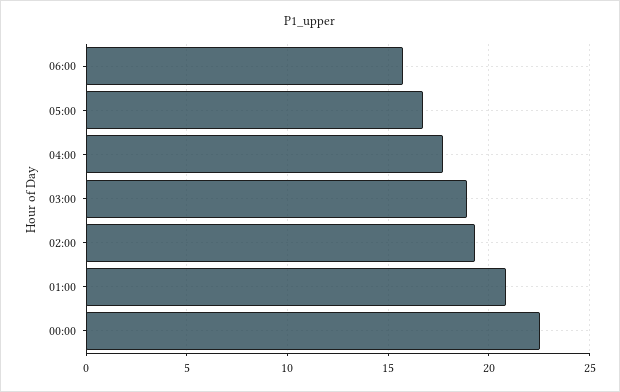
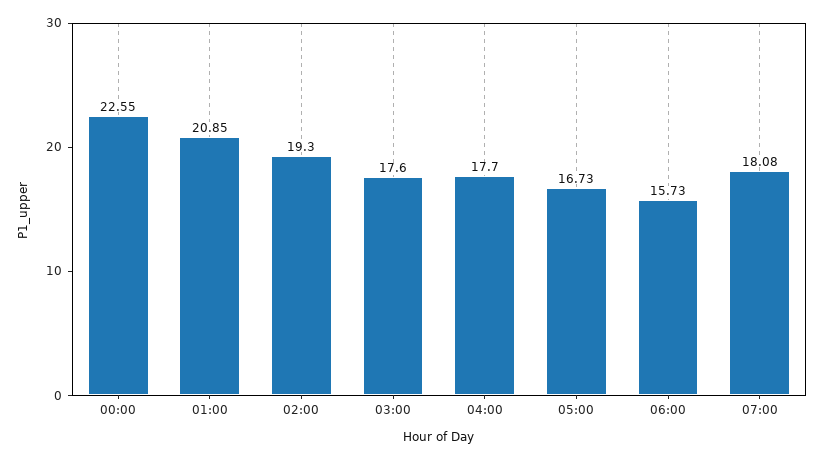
03:00: 19 -> 17.6
07:00: none -> 18.08

